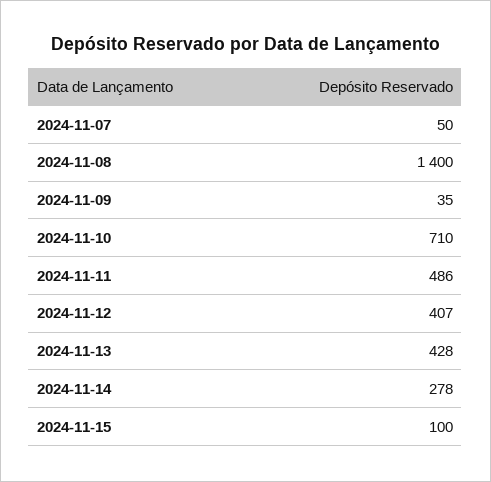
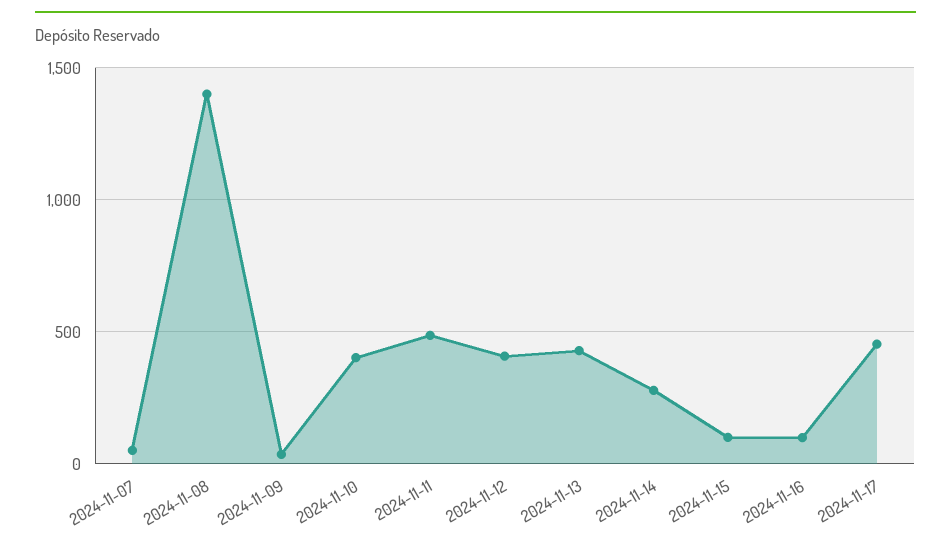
2024-11-10: 710 -> 400
2024-11-16: none -> 100
2024-11-17: none -> 450

